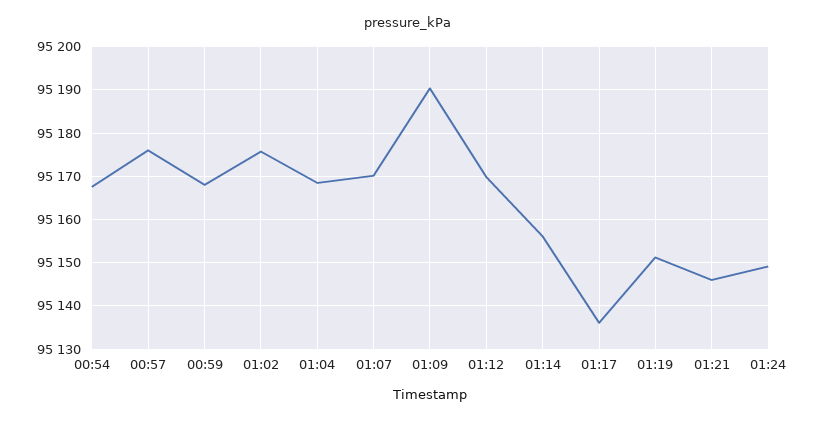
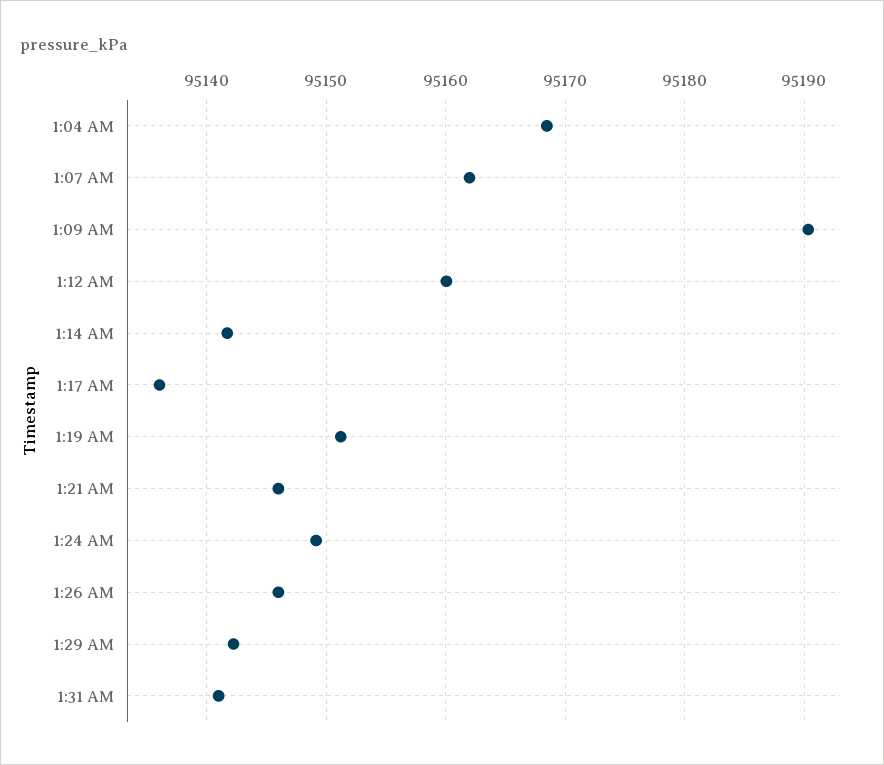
00:54: 95168 -> none
00:57: 95176 -> none
00:59: 95168 -> none
01:02: 95176 -> none
01:07: 95170 -> 95162
01:12: 95170 -> 95160
01:14: 95156 -> 95142
1:26 AM: none -> 95146
1:29 AM: none -> 95142
1:31 AM: none -> 95141

